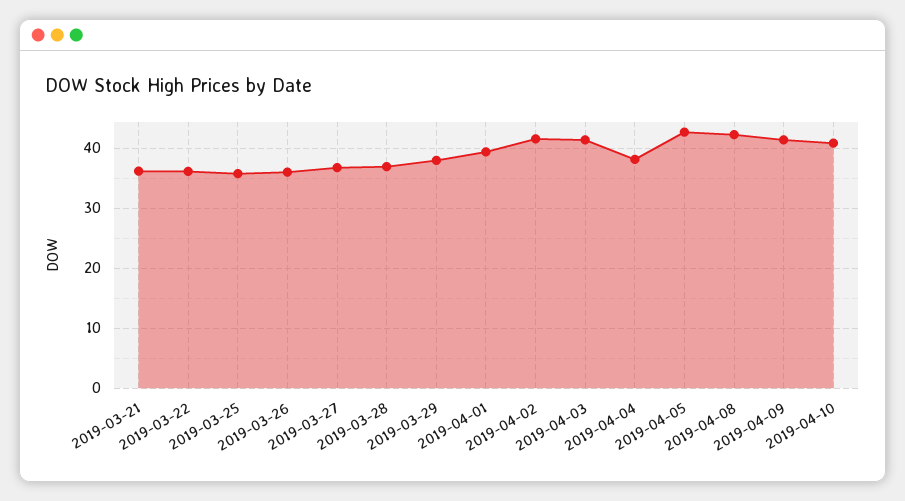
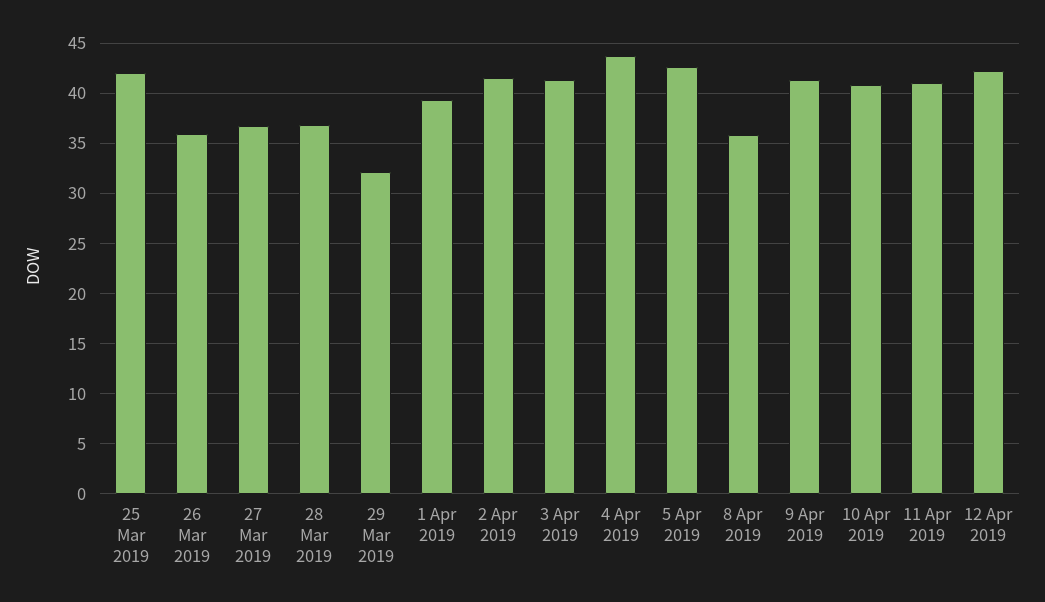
2019-03-21: 36 -> none
2019-03-22: 36 -> none
2019-03-25: 36 -> 42
2019-03-29: 38 -> 32
2019-04-04: 38 -> 44
2019-04-08: 42 -> 36
11 Apr 2019: none -> 41
12 Apr 2019: none -> 42

